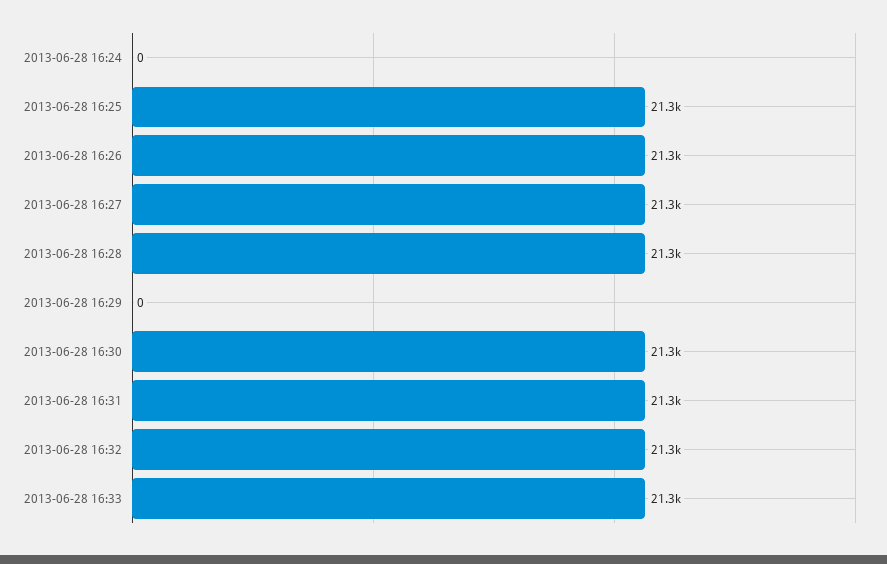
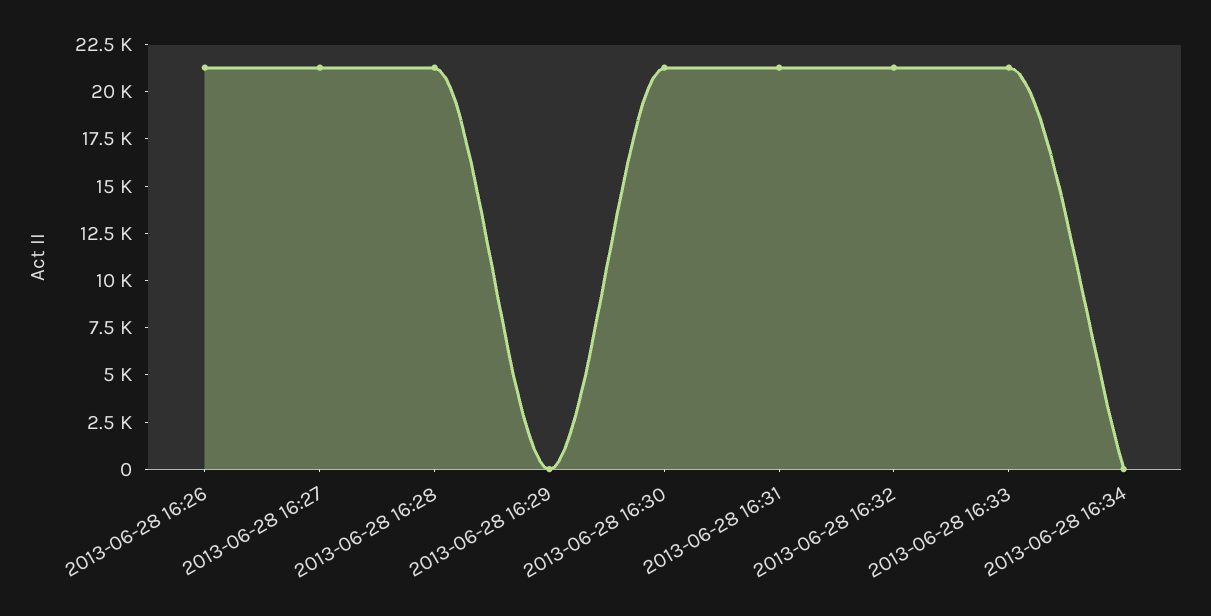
2013-06-28 16:24: 0 -> none
2013-06-28 16:25: 21300 -> none
2013-06-28 16:34: none -> 0

